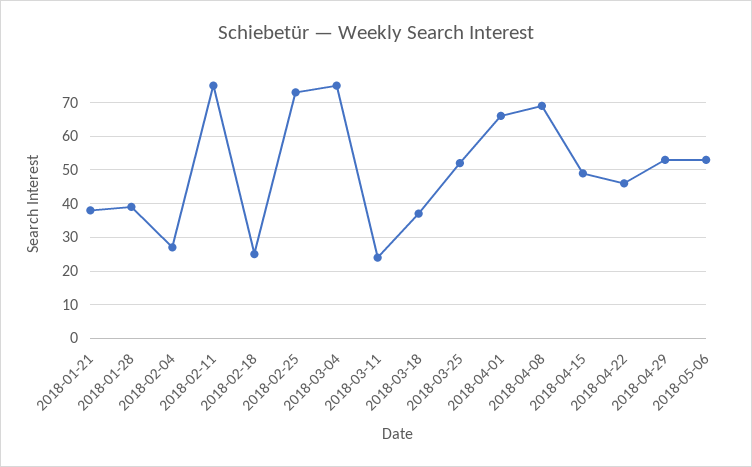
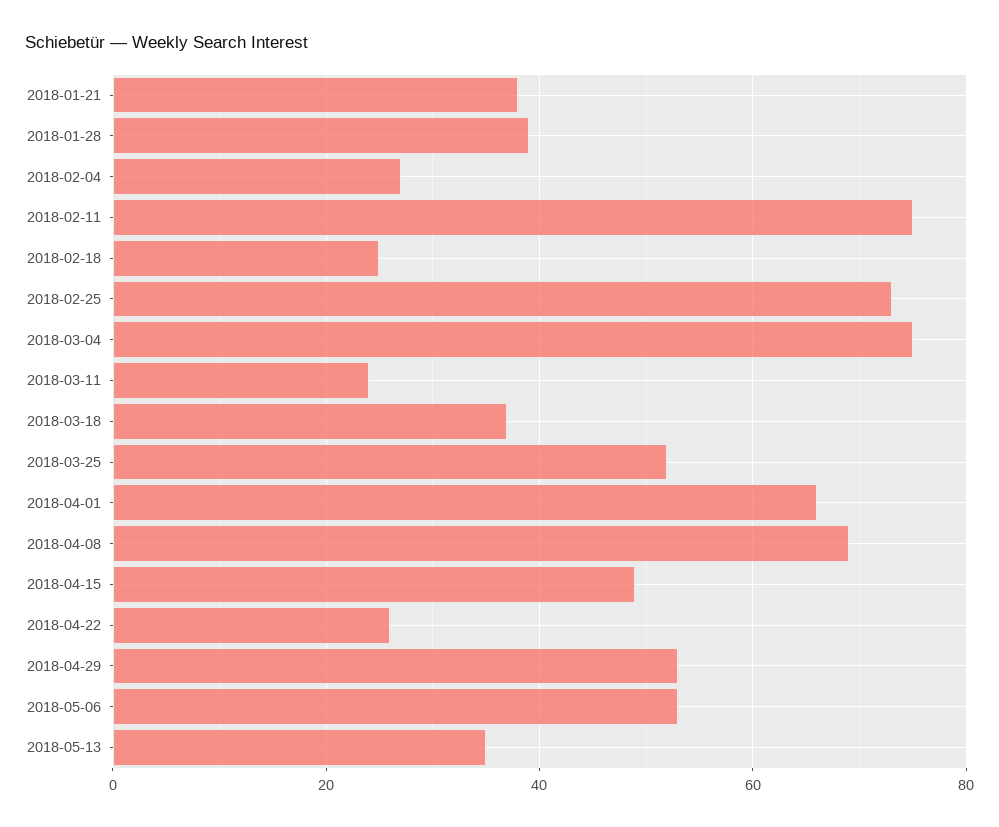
2018-04-22: 45 -> 25
2018-05-13: none -> 35

